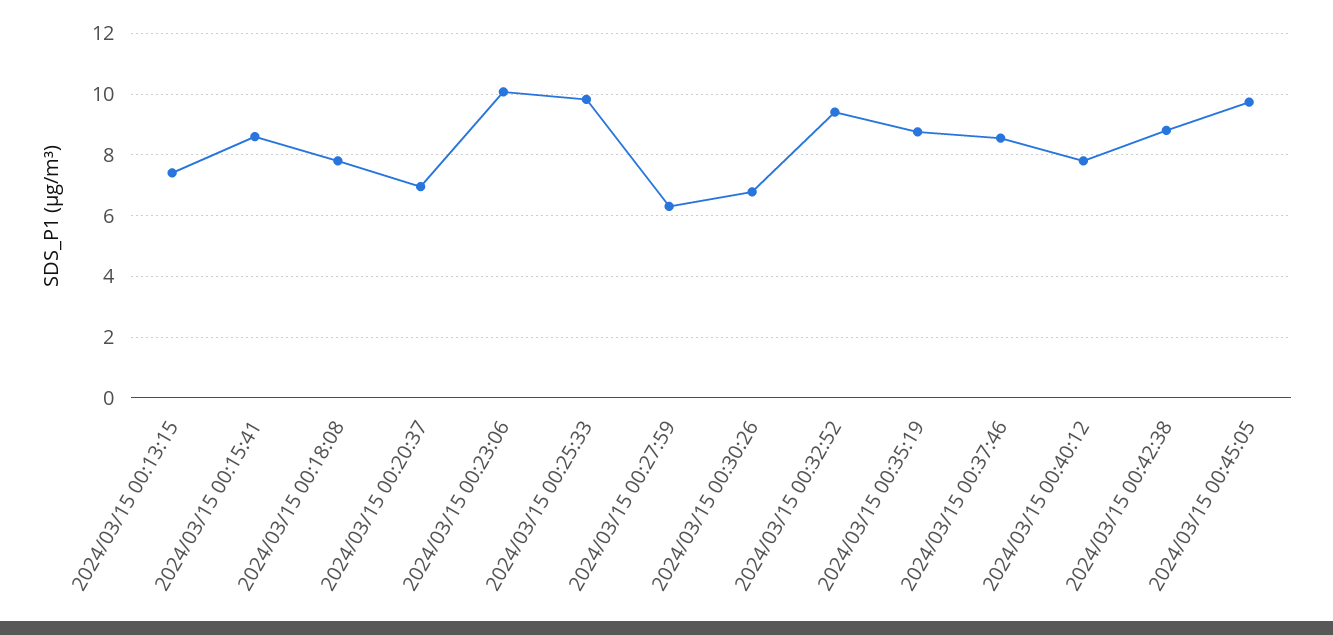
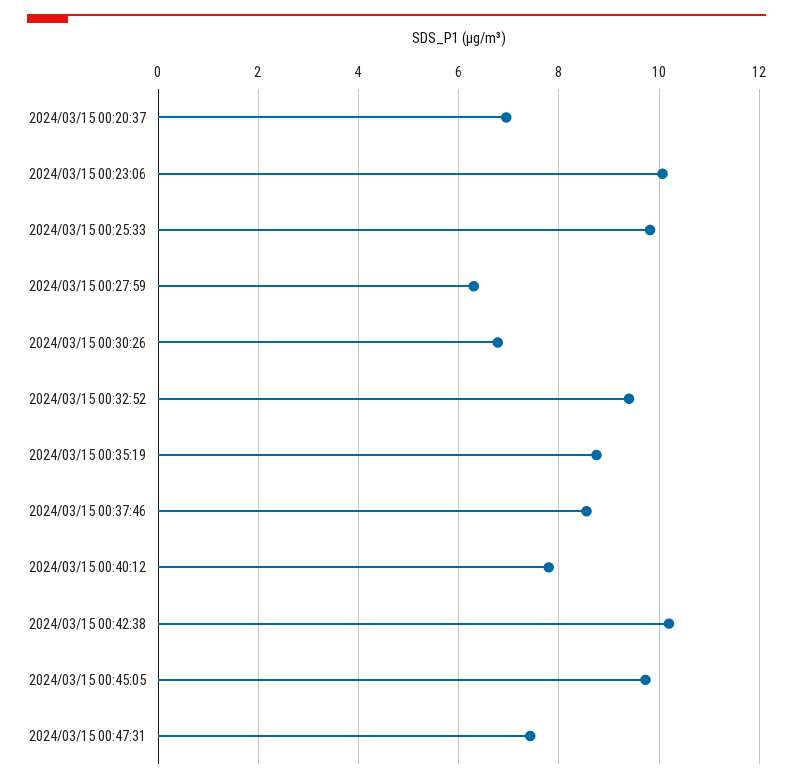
2024/03/15 00:13:15: 7.4 -> none
2024/03/15 00:15:41: 8.6 -> none
2024/03/15 00:18:08: 7.8 -> none
2024/03/15 00:42:38: 8.8 -> 10.2
2024/03/15 00:47:31: none -> 7.4

